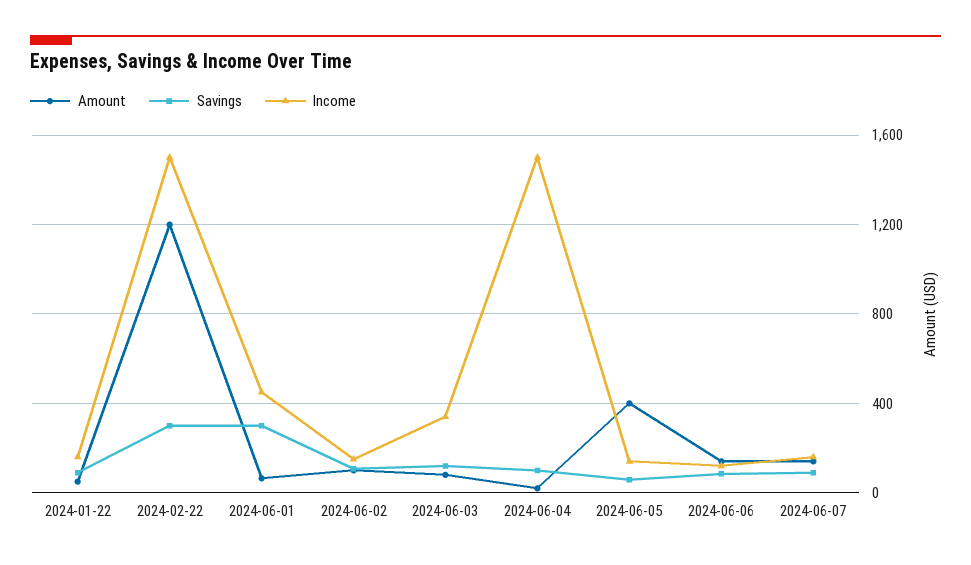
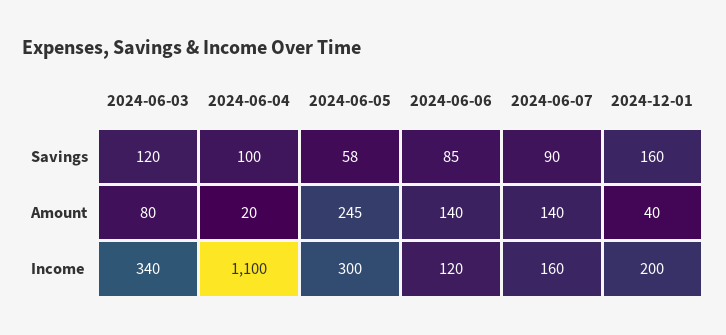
Amount, 2024-01-22: 50 -> none
Savings, 2024-01-22: 100 -> none
Income, 2024-01-22: 150 -> none
Amount, 2024-02-22: 1200 -> none
Savings, 2024-02-22: 300 -> none
Income, 2024-02-22: 1500 -> none
Amount, 2024-06-01: 50 -> none
Savings, 2024-06-01: 300 -> none
Income, 2024-06-01: 450 -> none
Amount, 2024-06-02: 100 -> none
Savings, 2024-06-02: 100 -> none
Income, 2024-06-02: 150 -> none
Income, 2024-06-04: 1500 -> 1100
Amount, 2024-06-05: 400 -> 245
Income, 2024-06-05: 150 -> 300
Savings, 2024-12-01: none -> 160
Amount, 2024-12-01: none -> 40
Income, 2024-12-01: none -> 200

